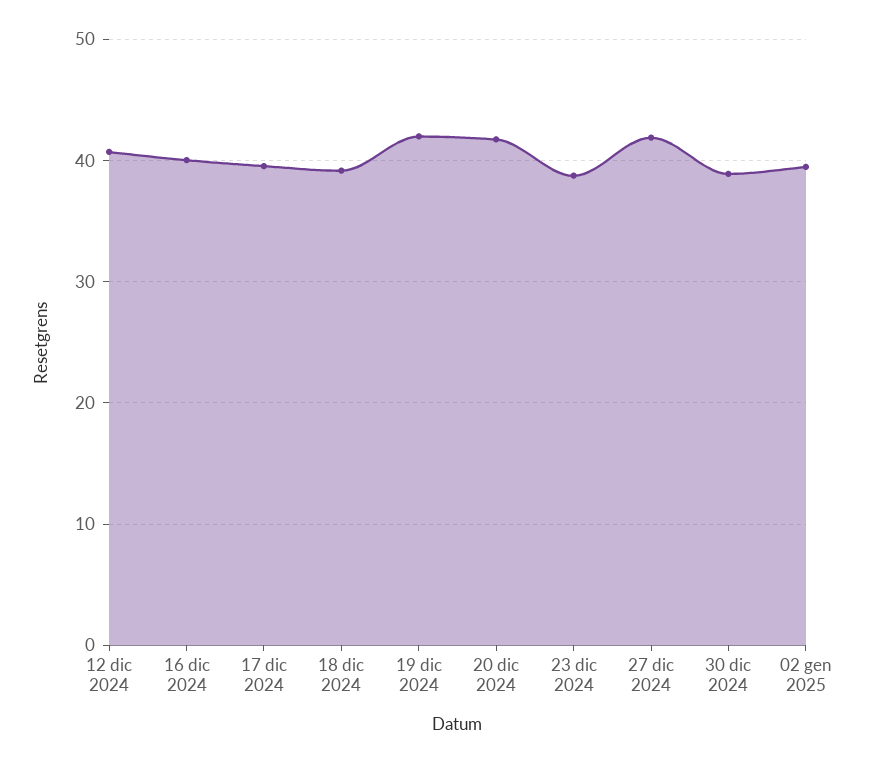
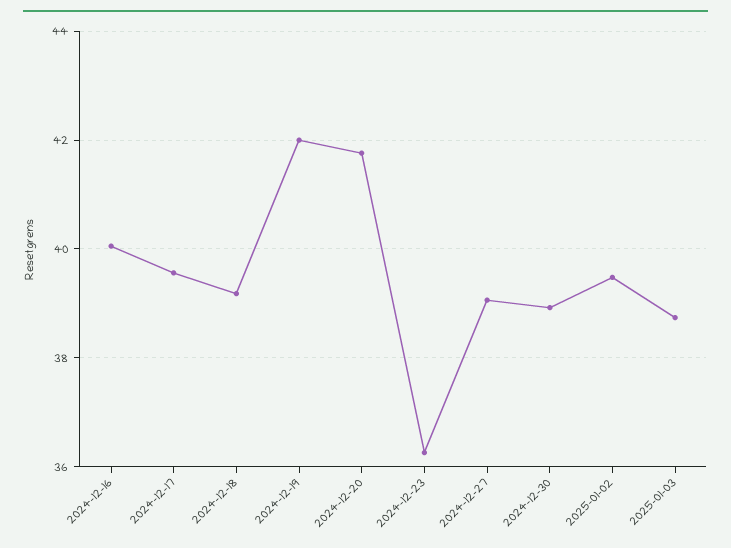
12 dic 2024: 41 -> none
23 dic 2024: 39 -> 36.2
27 dic 2024: 42 -> 39
2025-01-03: none -> 38.8

